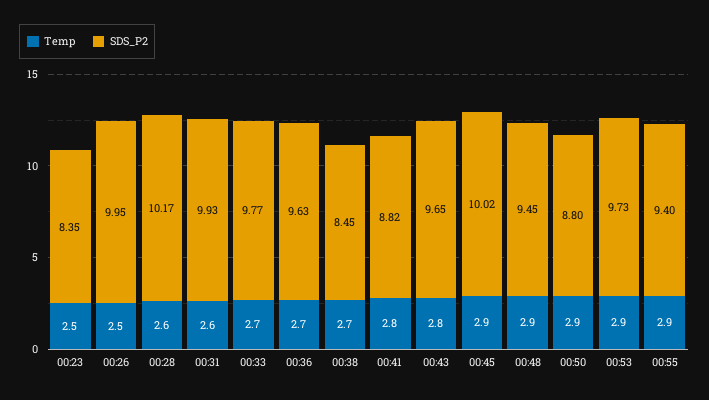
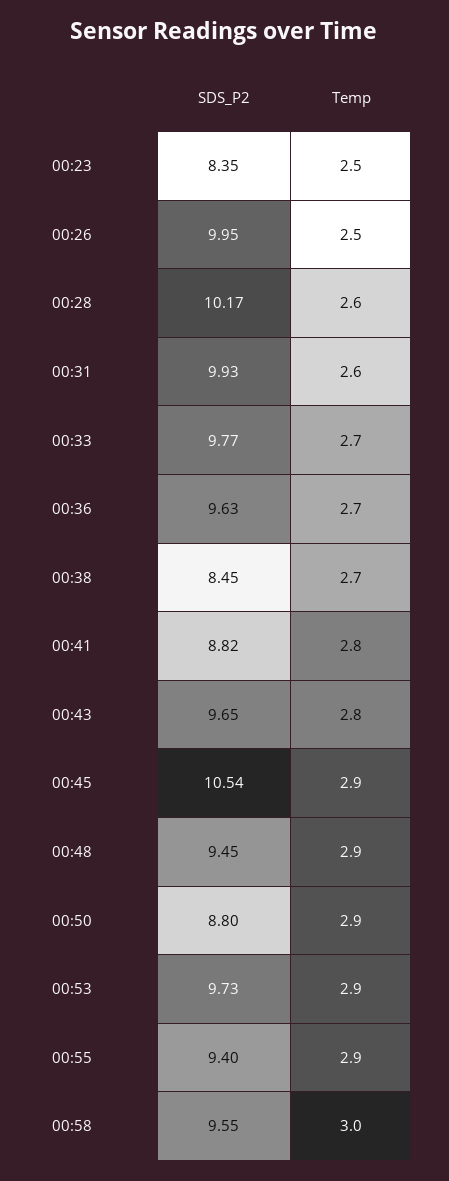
SDS_P2, 00:45: 10.02 -> 10.54
SDS_P2, 00:58: none -> 9.55
Temp, 00:58: none -> 3

